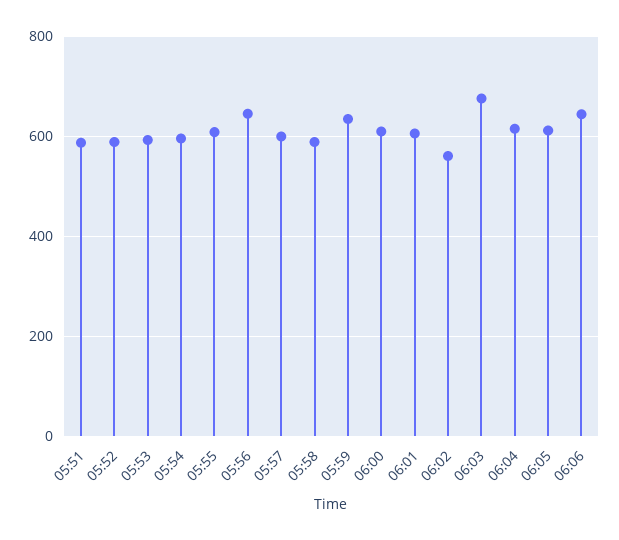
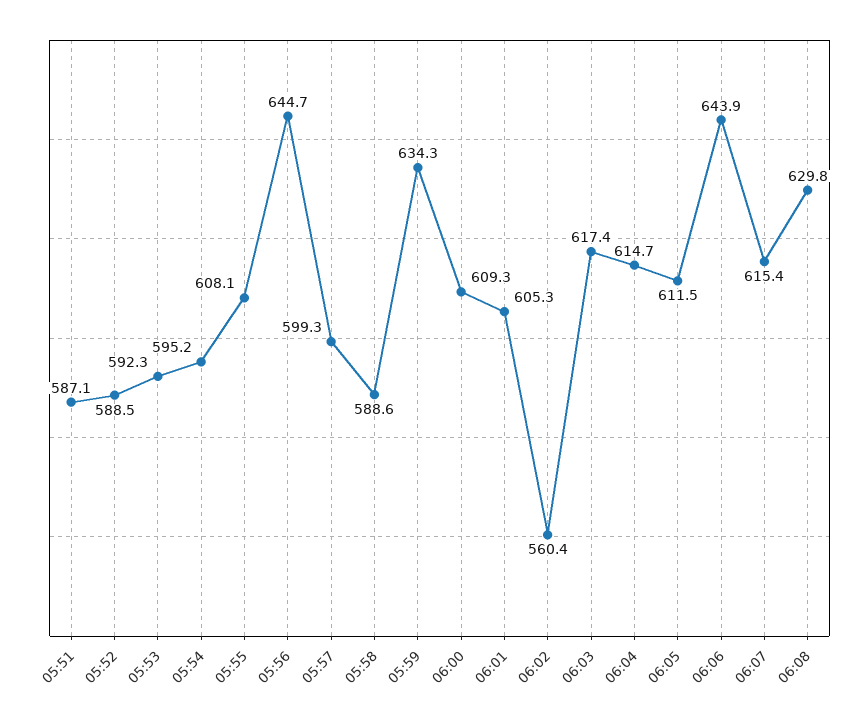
06:03: 680 -> 617.4
06:07: none -> 615.4
06:08: none -> 629.8

